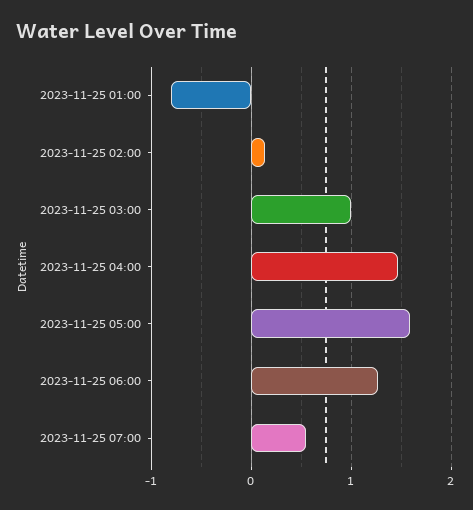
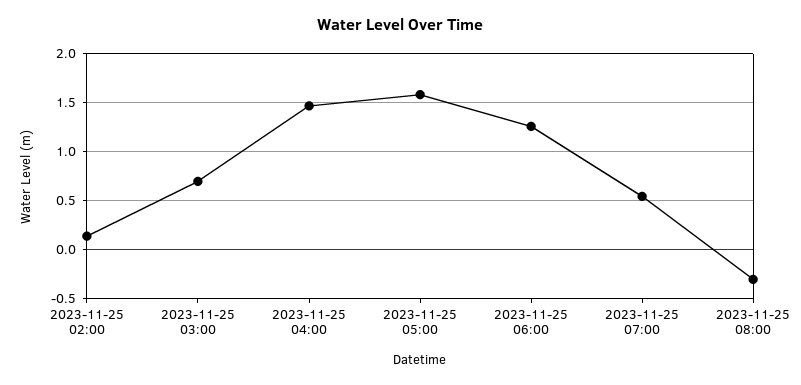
2023-11-25 01:00: -0.8 -> none
2023-11-25 03:00: 1 -> 0.7
2023-11-25 08:00: none -> -0.3

